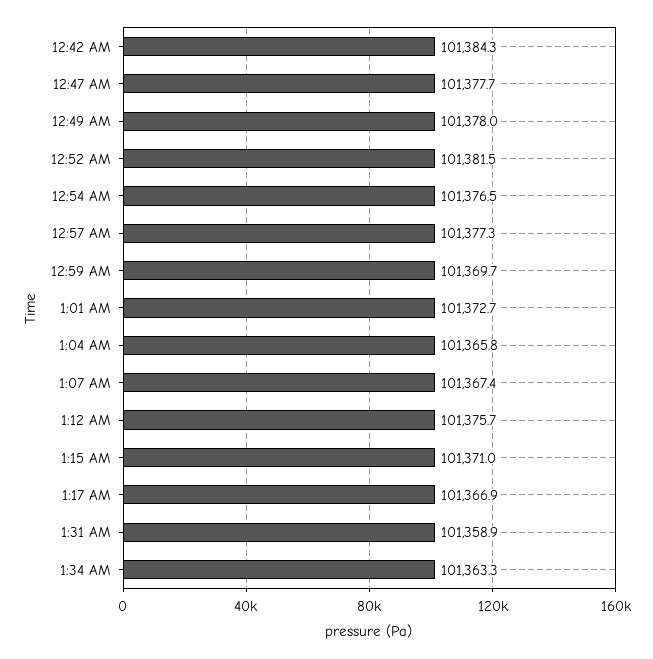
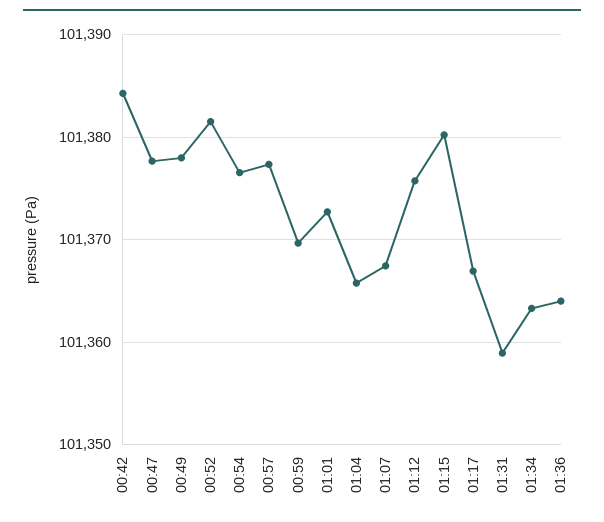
1:15 AM: 101371 -> 101380
01:36: none -> 101364

